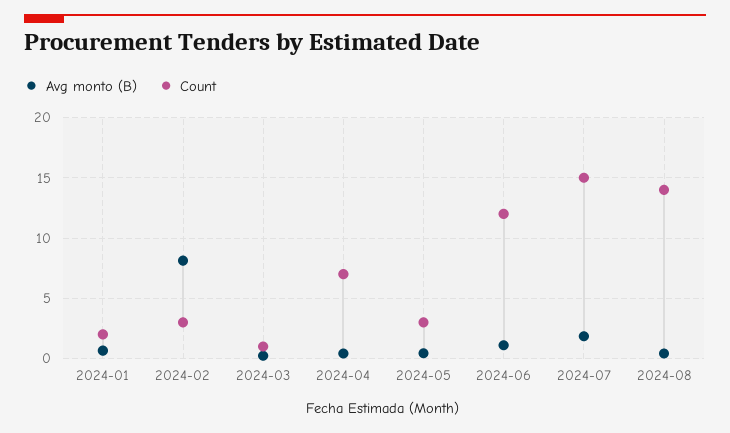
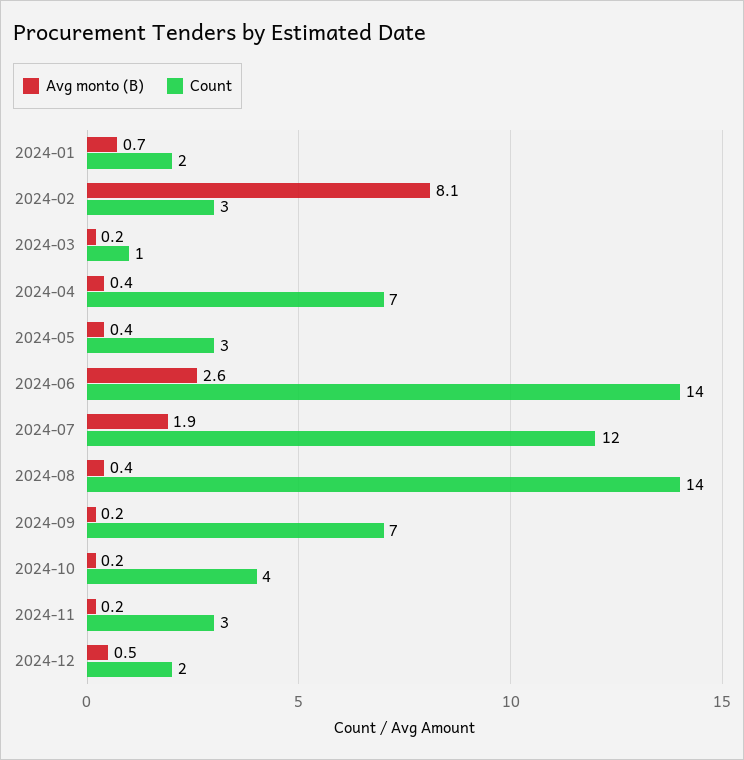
Avg monto (B), 2024-06: 1 -> 2.6
Count, 2024-06: 12 -> 14
Count, 2024-07: 15 -> 12
Avg monto (B), 2024-09: none -> 0.2
Count, 2024-09: none -> 7
Avg monto (B), 2024-10: none -> 0.2
Count, 2024-10: none -> 4
Avg monto (B), 2024-11: none -> 0.2
Count, 2024-11: none -> 3
Avg monto (B), 2024-12: none -> 0.5
Count, 2024-12: none -> 2

